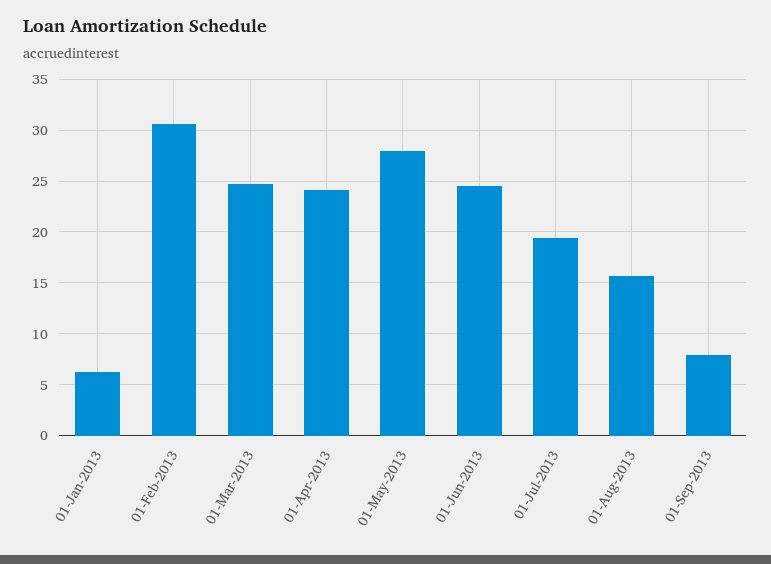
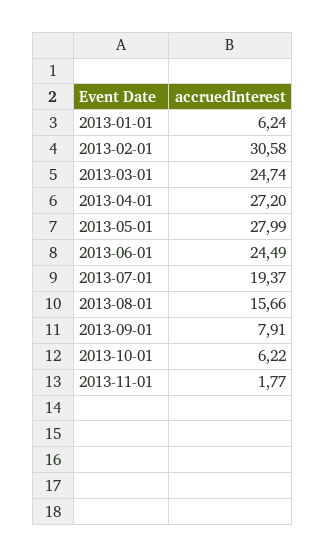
01-Apr-2013: 24 -> 27.2
2013-10-01: none -> 6.22
2013-11-01: none -> 1.77

